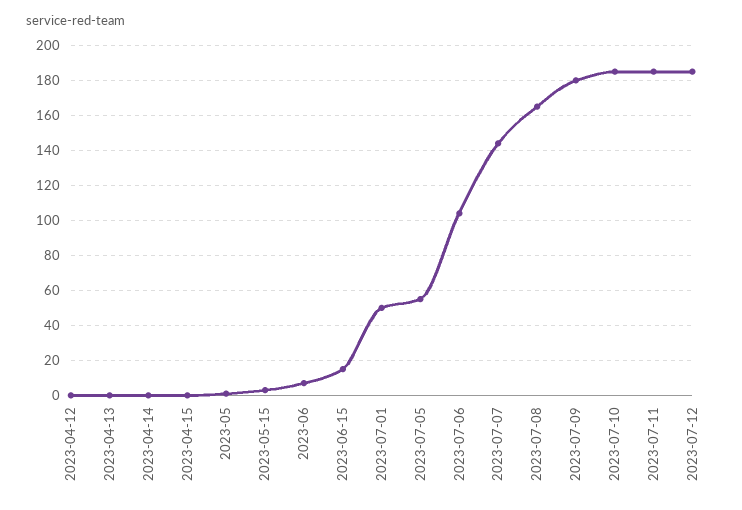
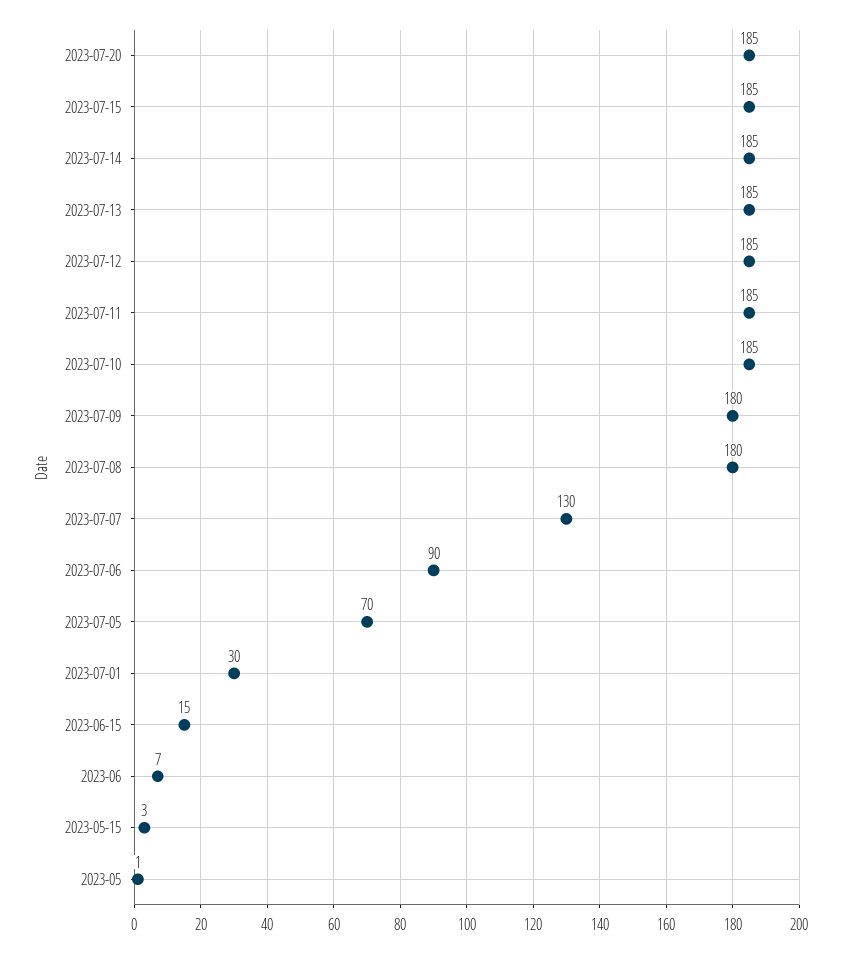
2023-04-12: 0 -> none
2023-04-13: 0 -> none
2023-04-14: 0 -> none
2023-04-15: 0 -> none
2023-07-01: 50 -> 30
2023-07-05: 55 -> 70
2023-07-06: 105 -> 90
2023-07-07: 145 -> 130
2023-07-08: 165 -> 180
2023-07-20: none -> 185
2023-07-15: none -> 185
2023-07-14: none -> 185
2023-07-13: none -> 185

